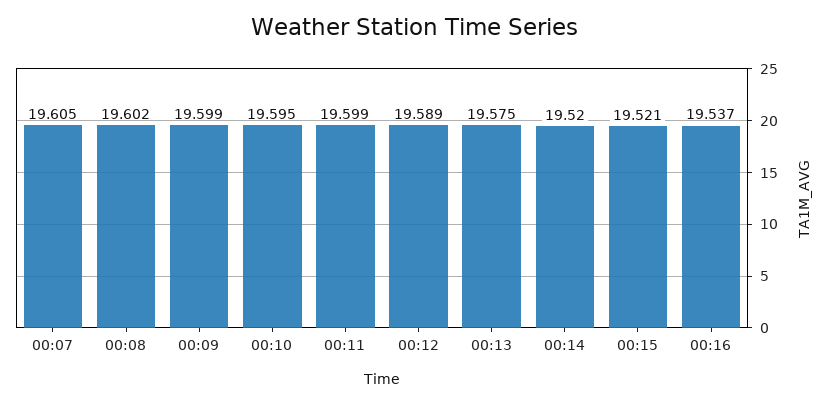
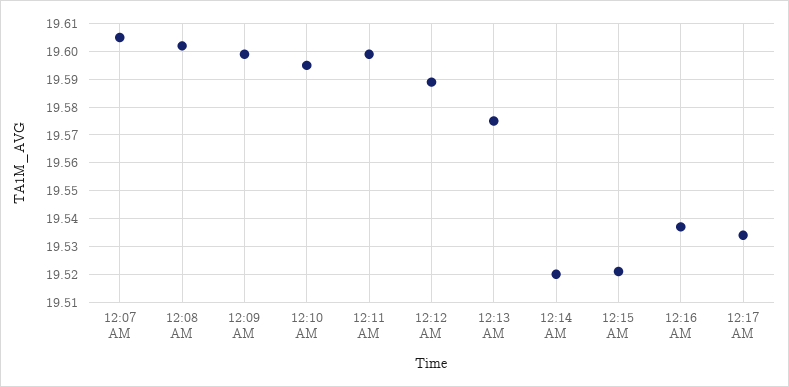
12:17 AM: none -> 19.535

